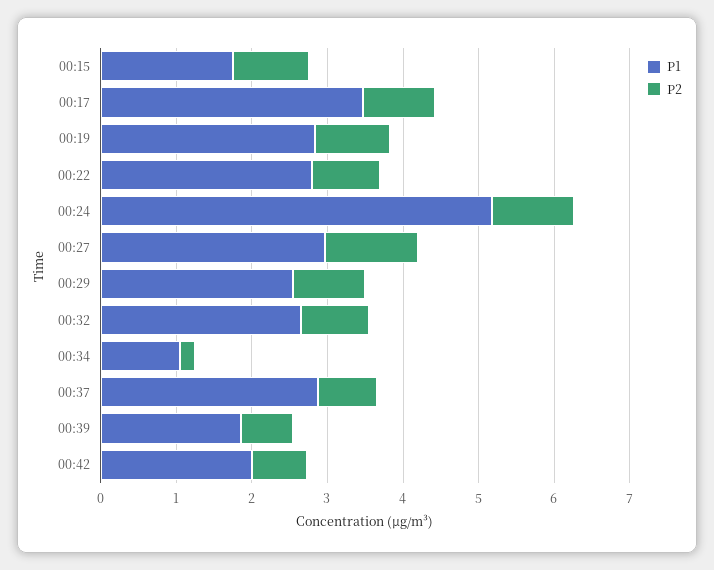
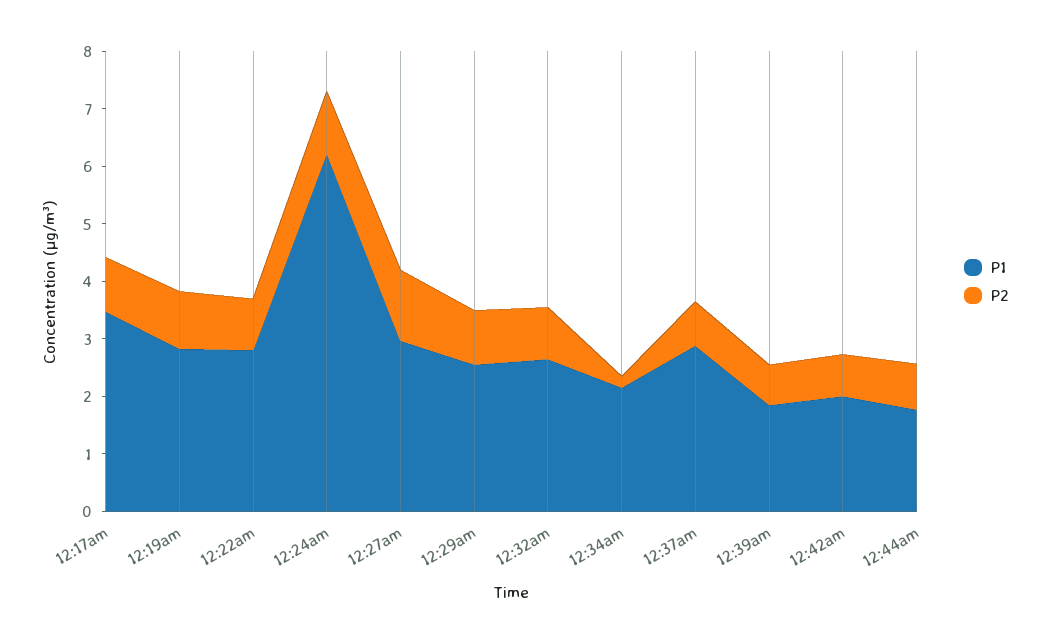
P1, 00:15: 1.8 -> none
P2, 00:15: 1 -> none
P1, 00:24: 5.2 -> 6.2
P1, 00:34: 1 -> 2.2
P1, 12:44am: none -> 1.8
P2, 12:44am: none -> 0.8

